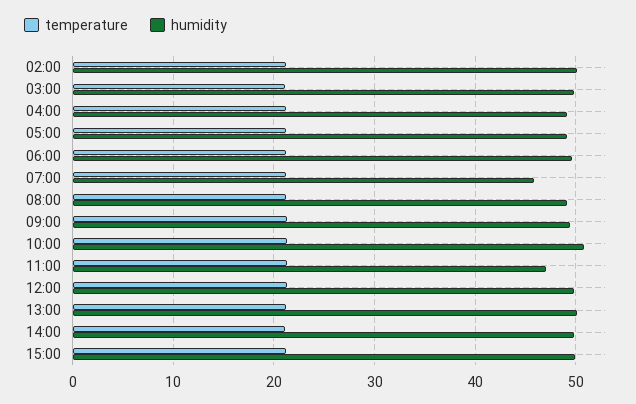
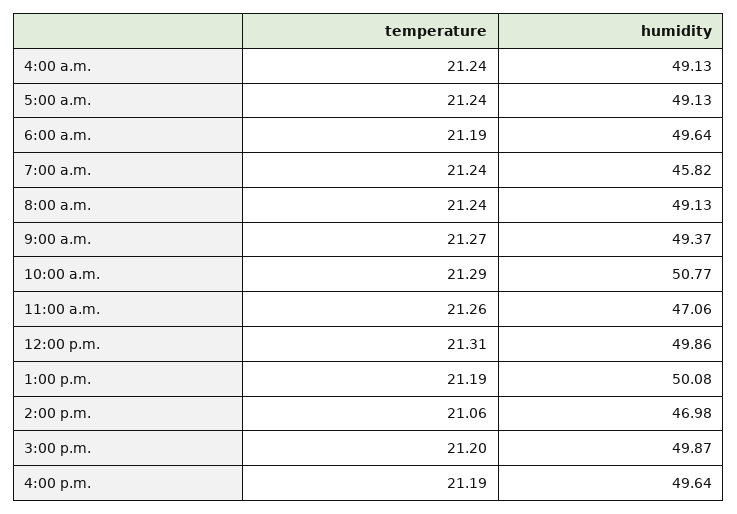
temperature, 02:00: 21 -> none
humidity, 02:00: 50 -> none
temperature, 03:00: 21 -> none
humidity, 03:00: 50 -> none
humidity, 14:00: 50 -> 46.98
temperature, 4:00 p.m.: none -> 21.19
humidity, 4:00 p.m.: none -> 49.64

